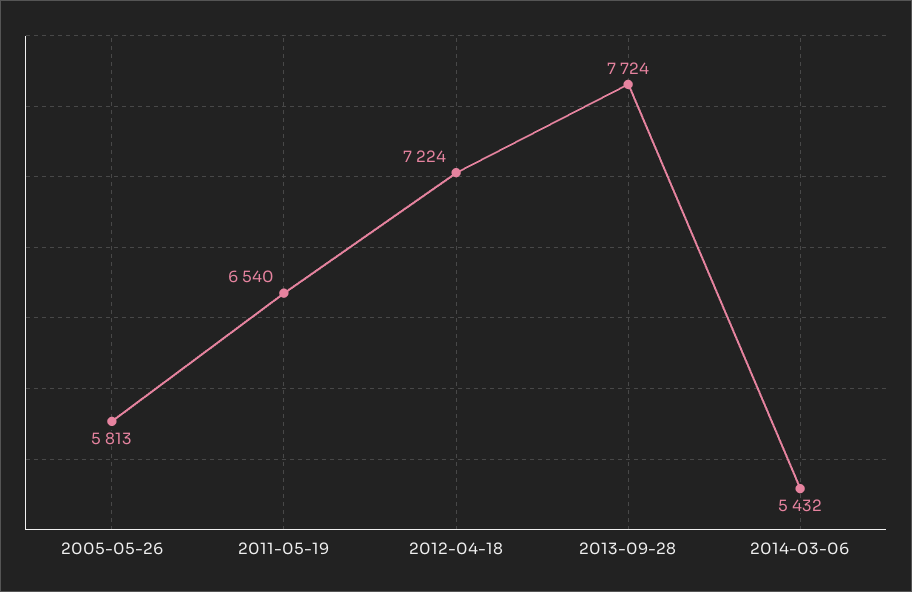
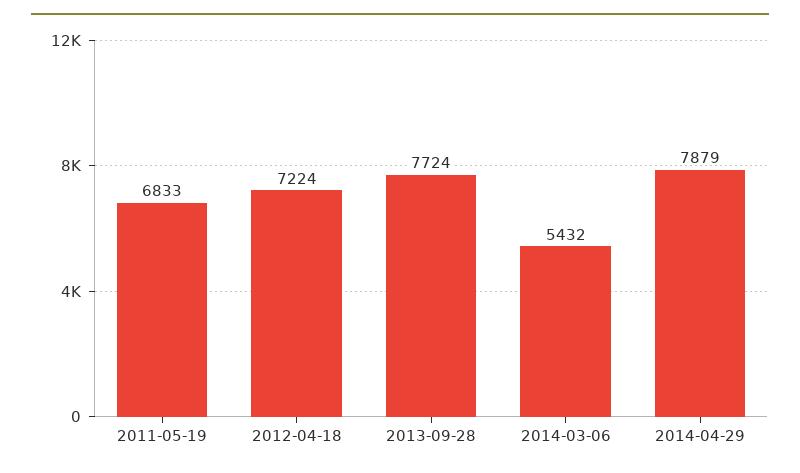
2005-05-26: 5813 -> none
2011-05-19: 6540 -> 6833
2014-04-29: none -> 7879

